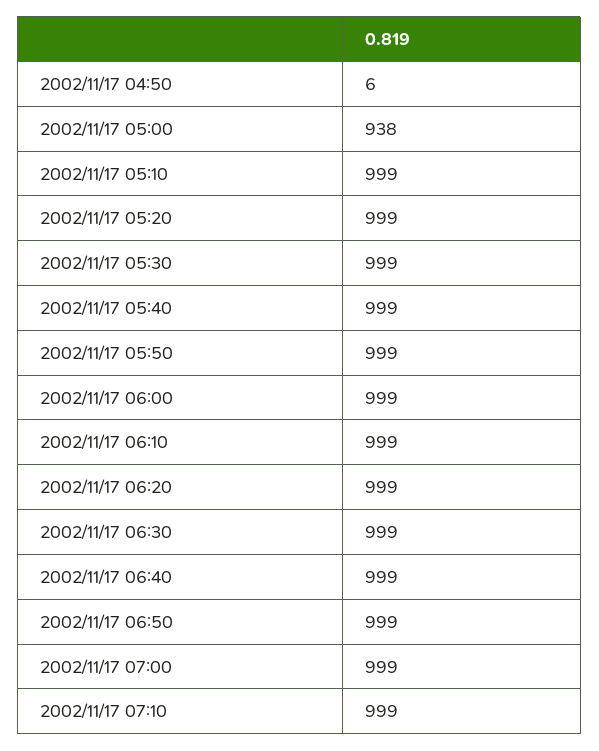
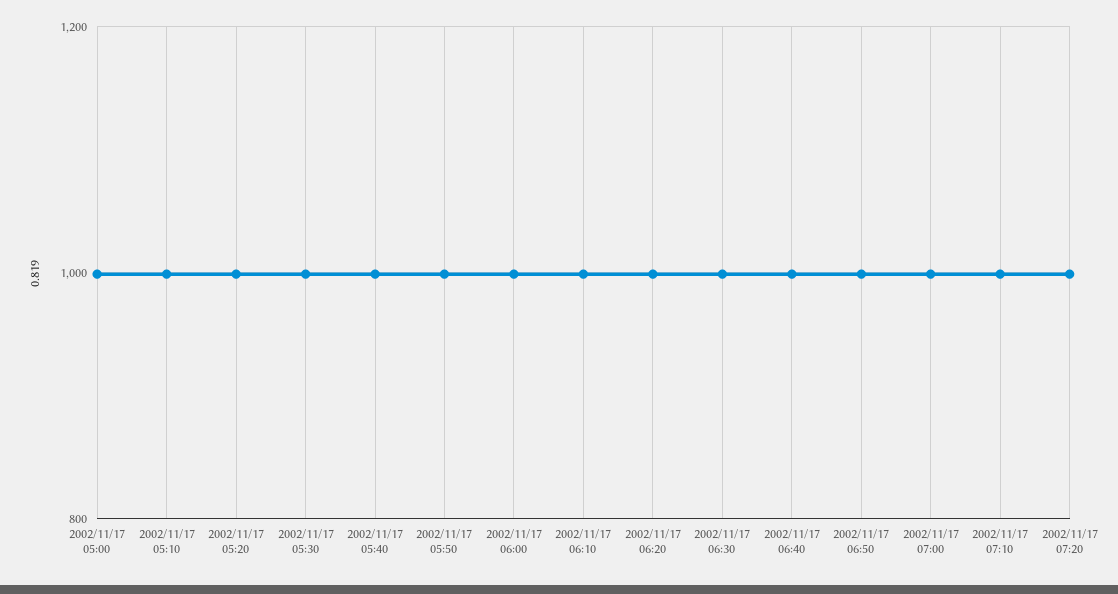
2002/11/17 04:50: 6 -> none
2002/11/17 05:00: 938 -> 1000
2002/11/17 07:20: none -> 1000

